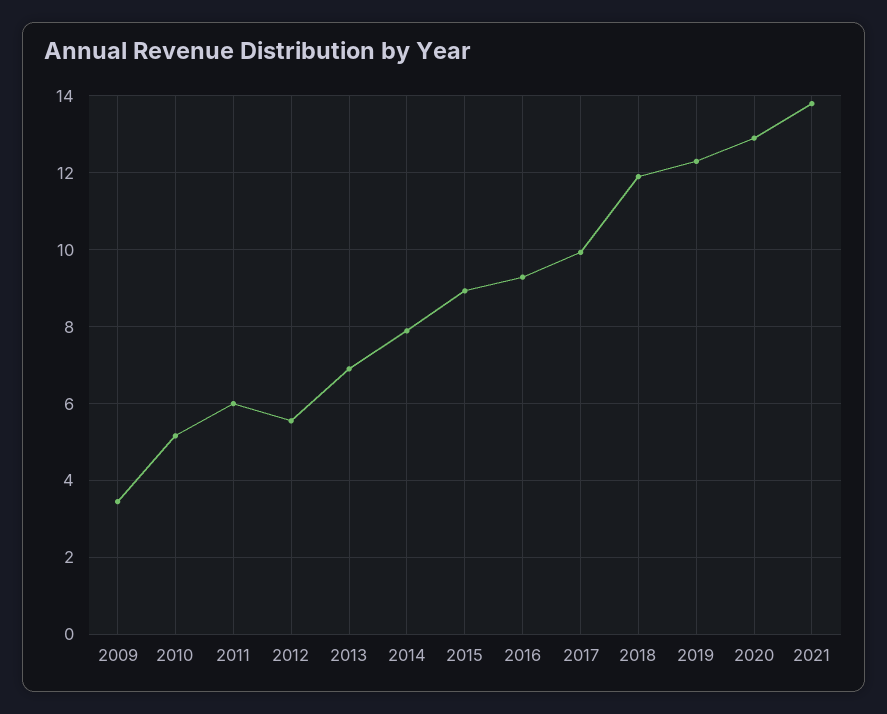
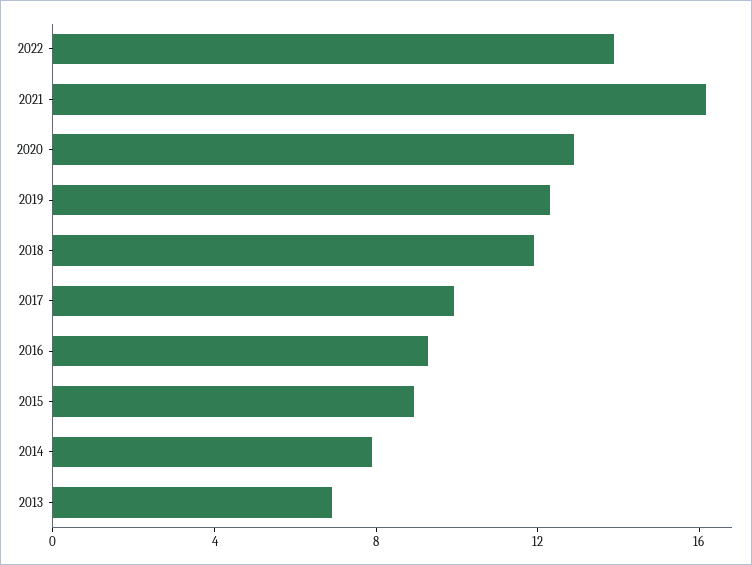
2009: 3.4 -> none
2010: 5.2 -> none
2011: 6 -> none
2012: 5.6 -> none
2021: 13.8 -> 16
2022: none -> 14

